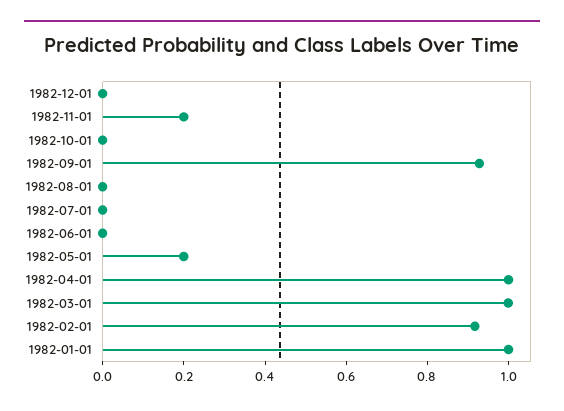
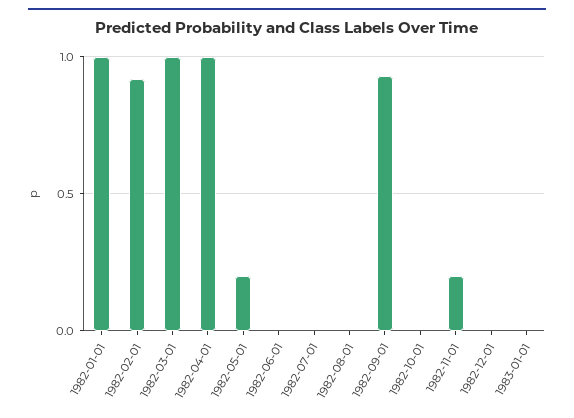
1983-01-01: none -> 0

